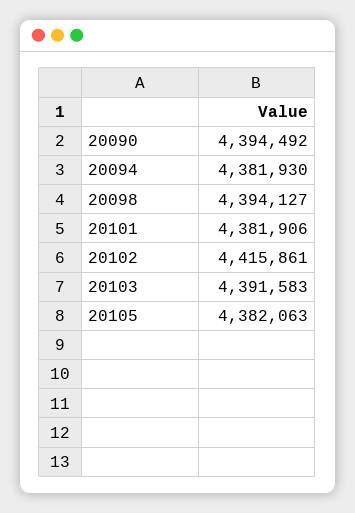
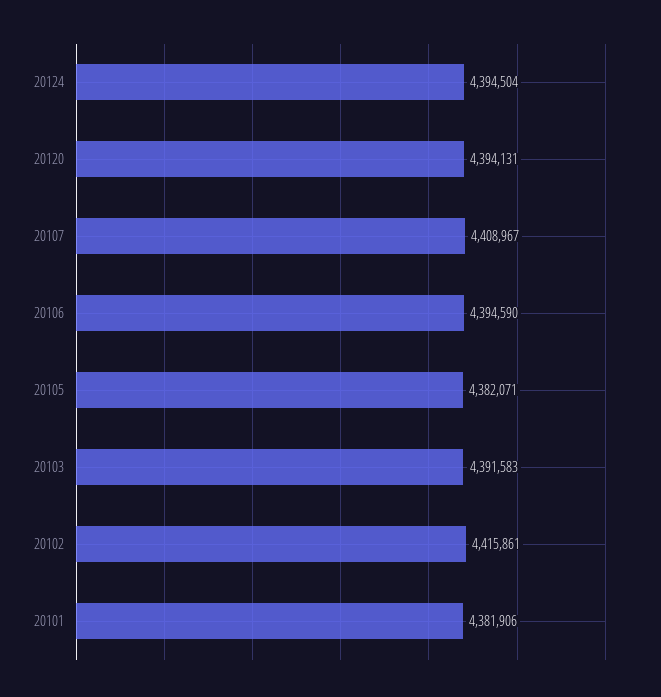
20090: 4394492 -> none
20094: 4381930 -> none
20098: 4394127 -> none
20105: 4382063 -> 4382071
20124: none -> 4394504
20120: none -> 4394131
20107: none -> 4408967
20106: none -> 4394590

